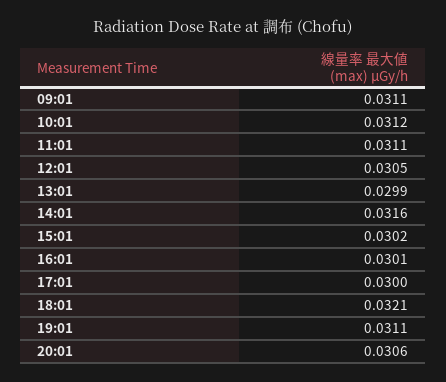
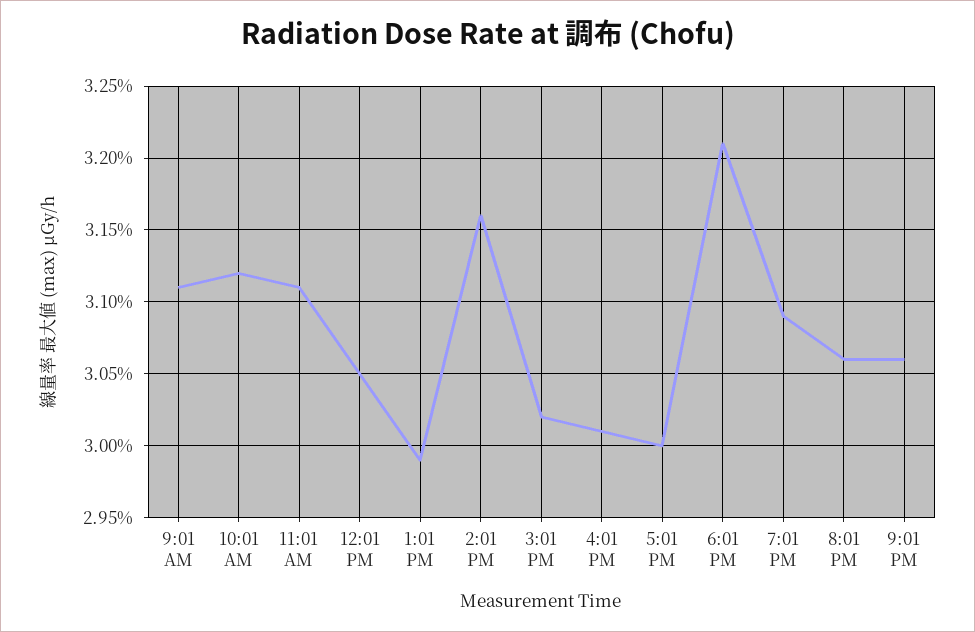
19:01: 0.0311 -> 0.0309
9:01 PM: none -> 0.0306

